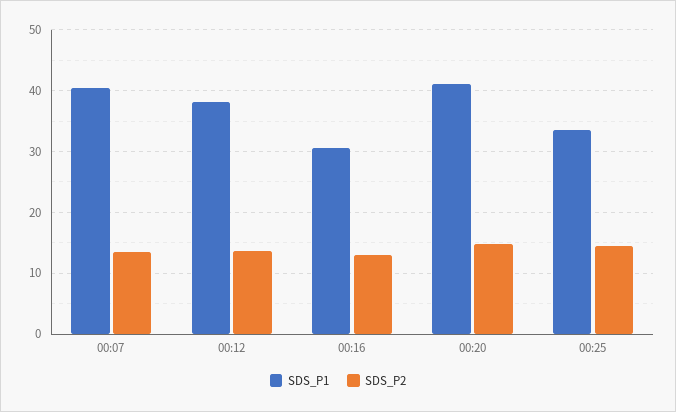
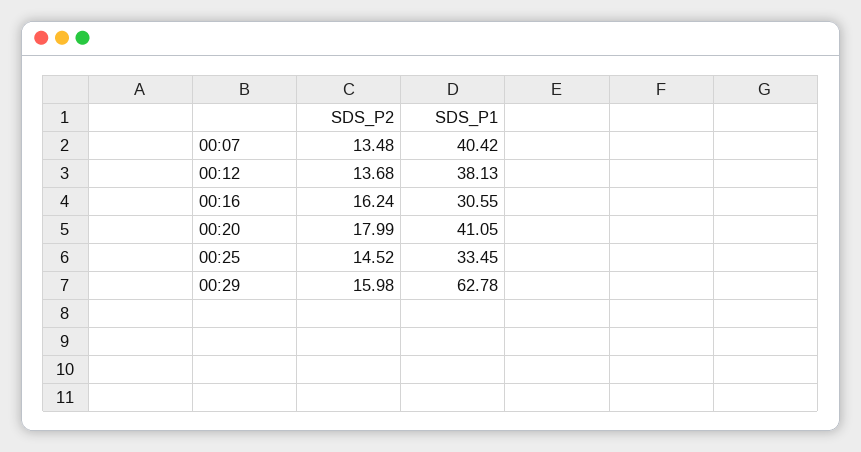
SDS_P2, 00:16: 13 -> 16.24
SDS_P2, 00:20: 15 -> 17.99
SDS_P2, 00:29: none -> 15.98
SDS_P1, 00:29: none -> 62.78

